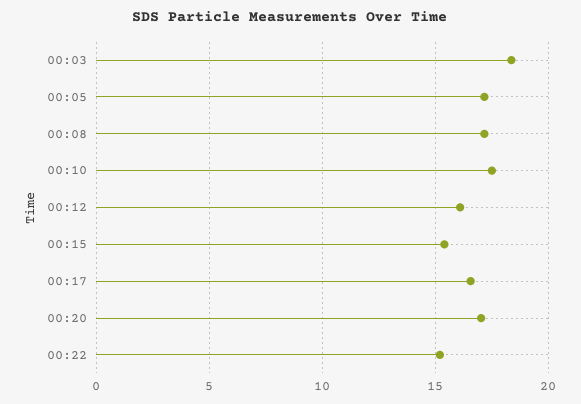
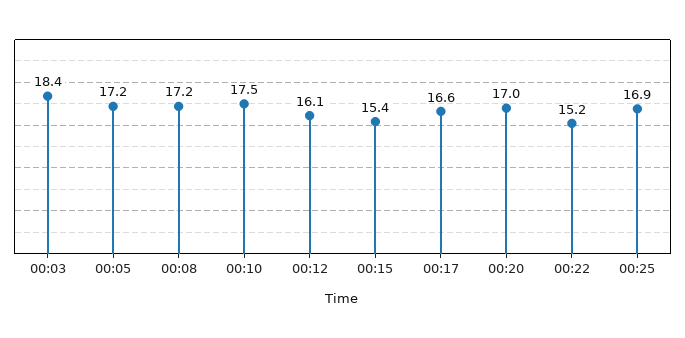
00:25: none -> 16.9

